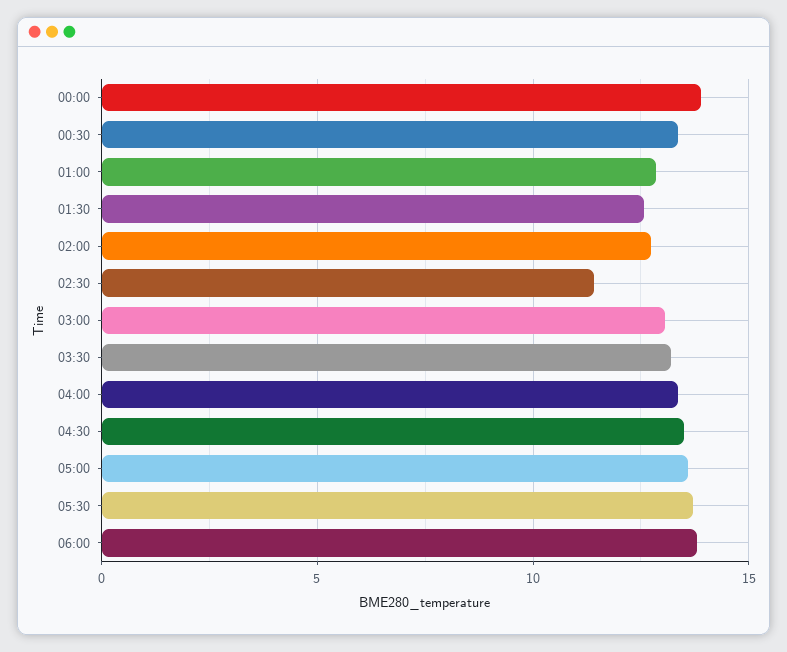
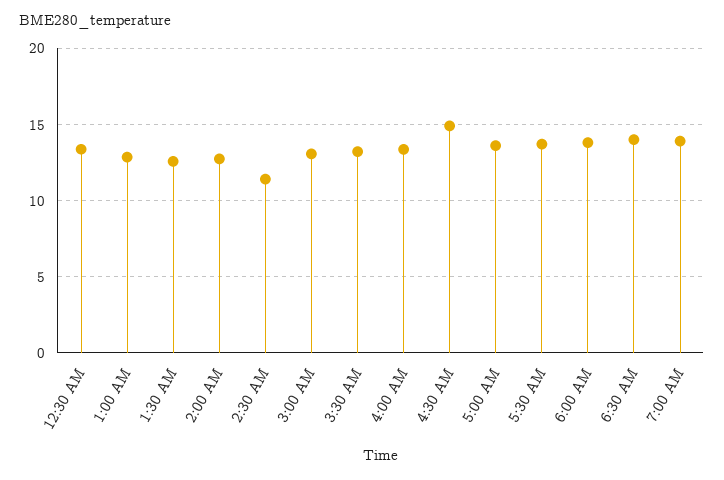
00:00: 14 -> none
04:30: 13.5 -> 15
6:30 AM: none -> 14
7:00 AM: none -> 14

